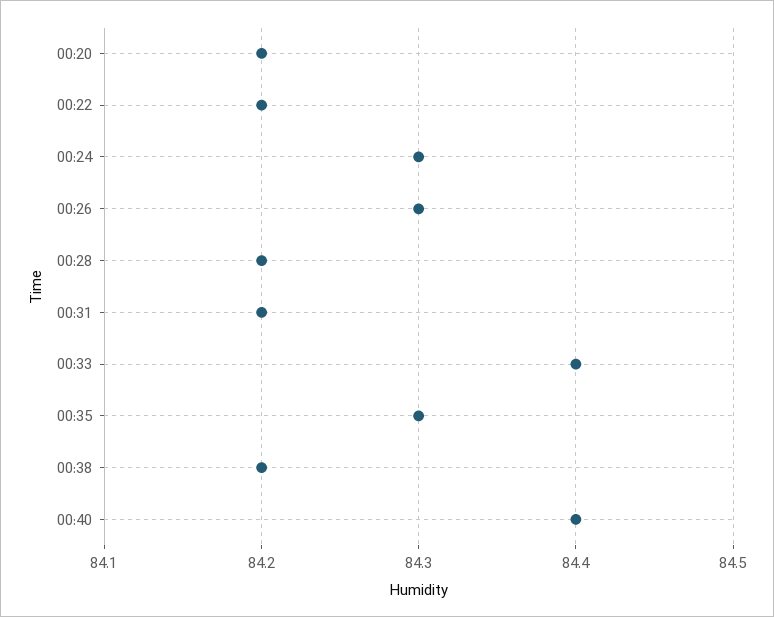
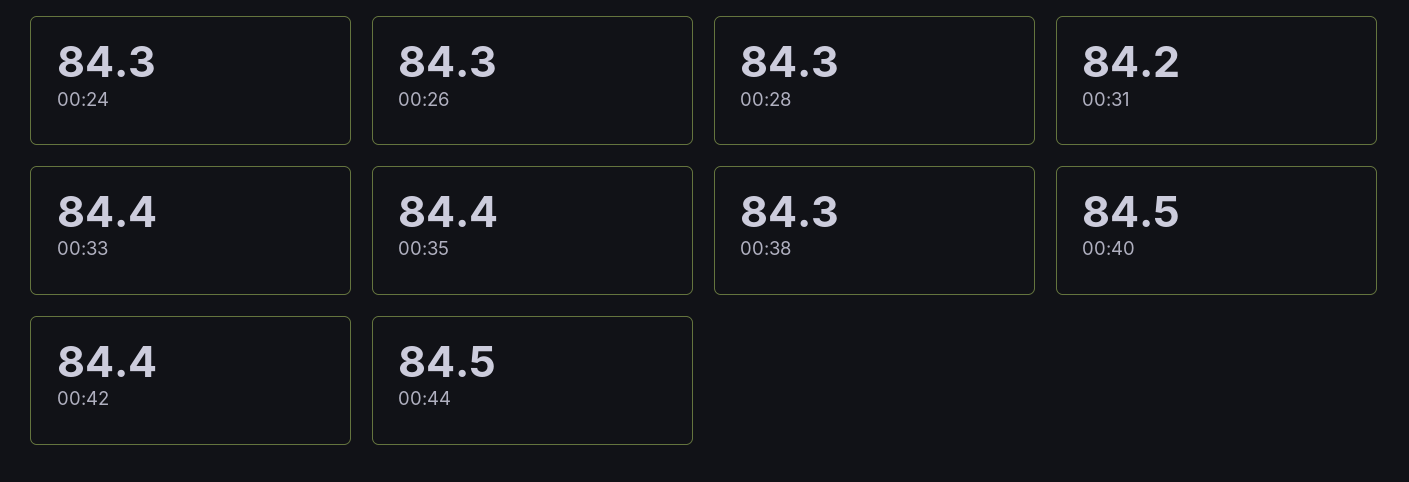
00:20: 84.2 -> none
00:22: 84.2 -> none
00:28: 84.2 -> 84.3
00:35: 84.3 -> 84.4
00:38: 84.2 -> 84.3
00:40: 84.4 -> 84.5
00:42: none -> 84.4
00:44: none -> 84.5

